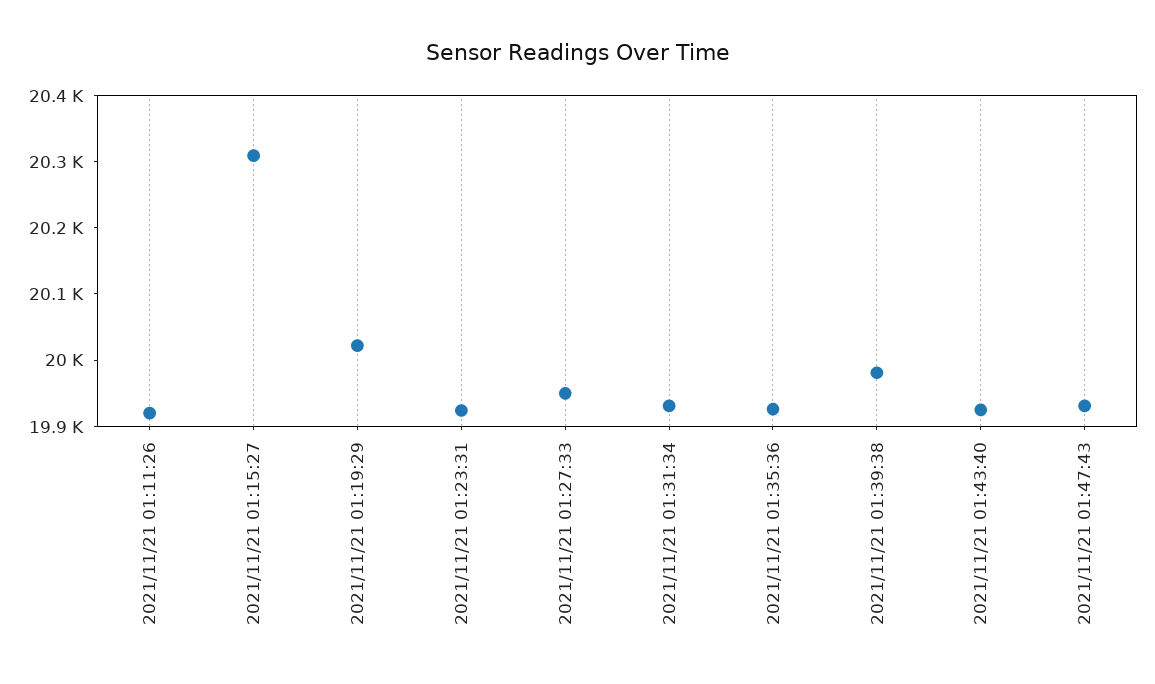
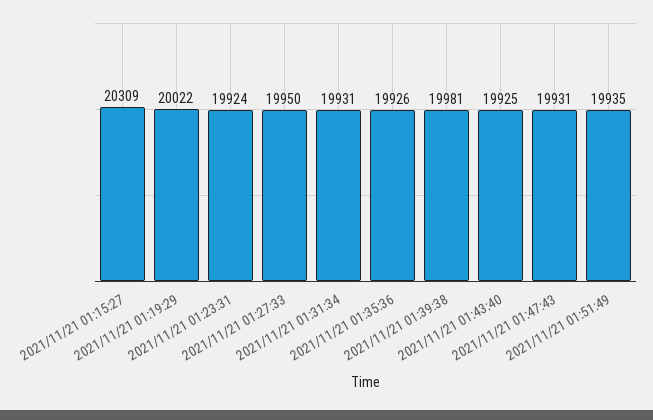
2021/11/21 01:11:26: 19920 -> none
2021/11/21 01:51:49: none -> 19935

